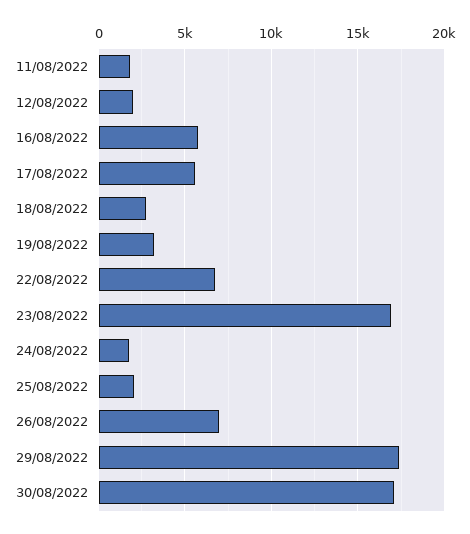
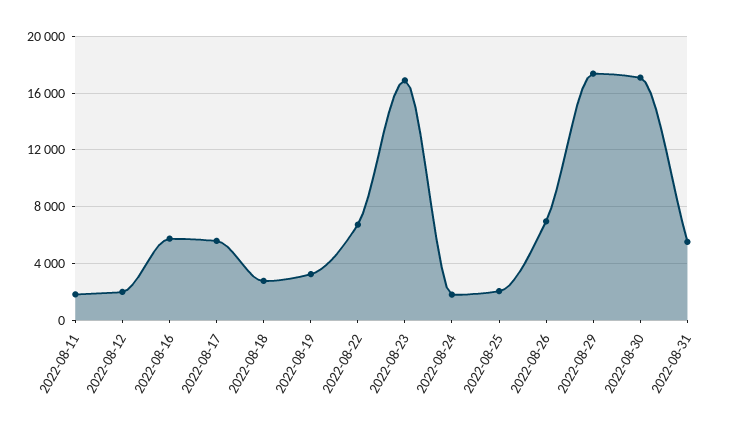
2022-08-31: none -> 5500

